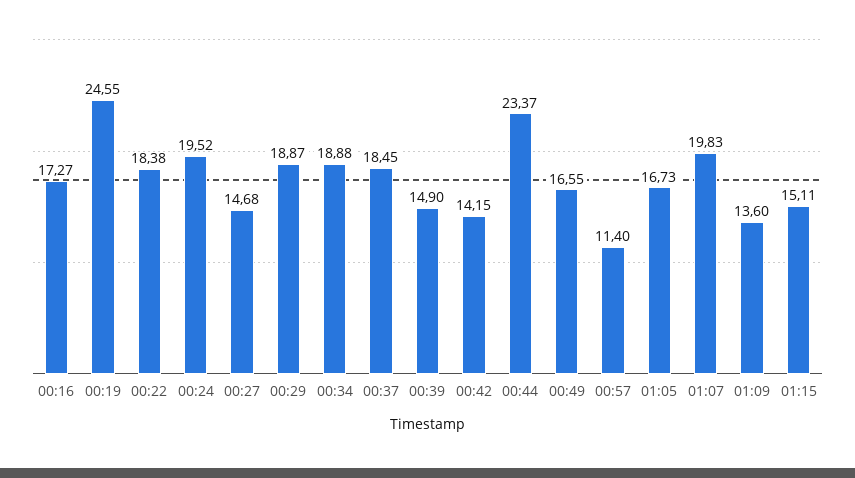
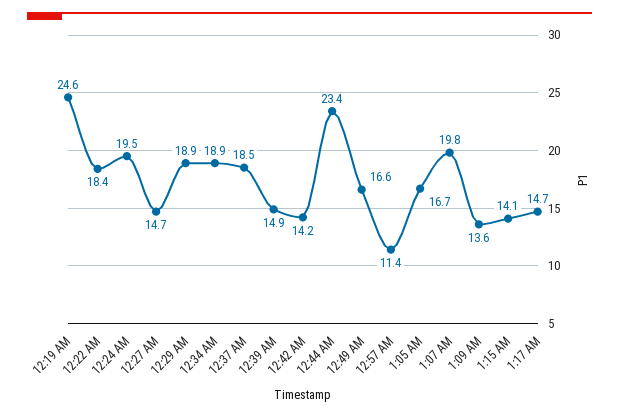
00:16: 17.27 -> none
01:15: 15.11 -> 14.1
1:17 AM: none -> 14.7

